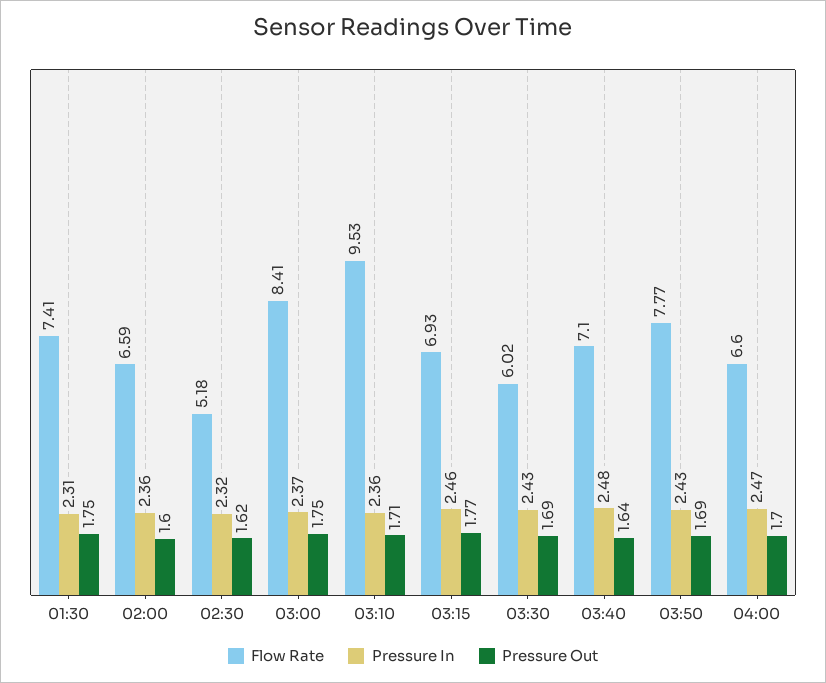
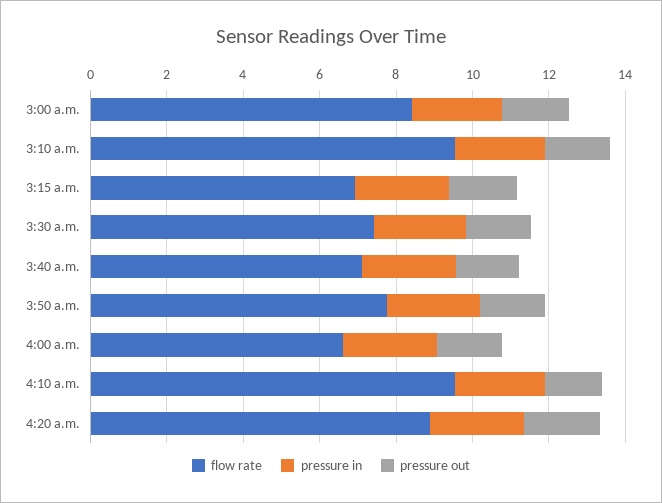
Flow Rate, 01:30: 7.41 -> none
Pressure In, 01:30: 2.31 -> none
Pressure Out, 01:30: 1.75 -> none
Flow Rate, 02:00: 6.59 -> none
Pressure In, 02:00: 2.36 -> none
Pressure Out, 02:00: 1.6 -> none
Flow Rate, 02:30: 5.18 -> none
Pressure In, 02:30: 2.32 -> none
Pressure Out, 02:30: 1.62 -> none
Flow Rate, 03:30: 6.02 -> 7.5
Flow Rate, 4:10 a.m.: none -> 9.5
Pressure In, 4:10 a.m.: none -> 2.5
Pressure Out, 4:10 a.m.: none -> 1.5
Flow Rate, 4:20 a.m.: none -> 9
Pressure In, 4:20 a.m.: none -> 2.5
Pressure Out, 4:20 a.m.: none -> 2

